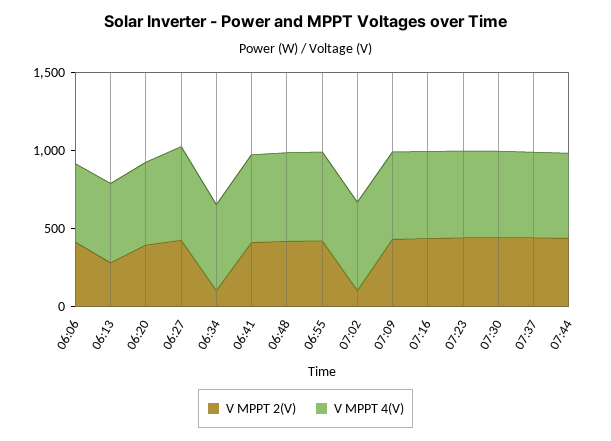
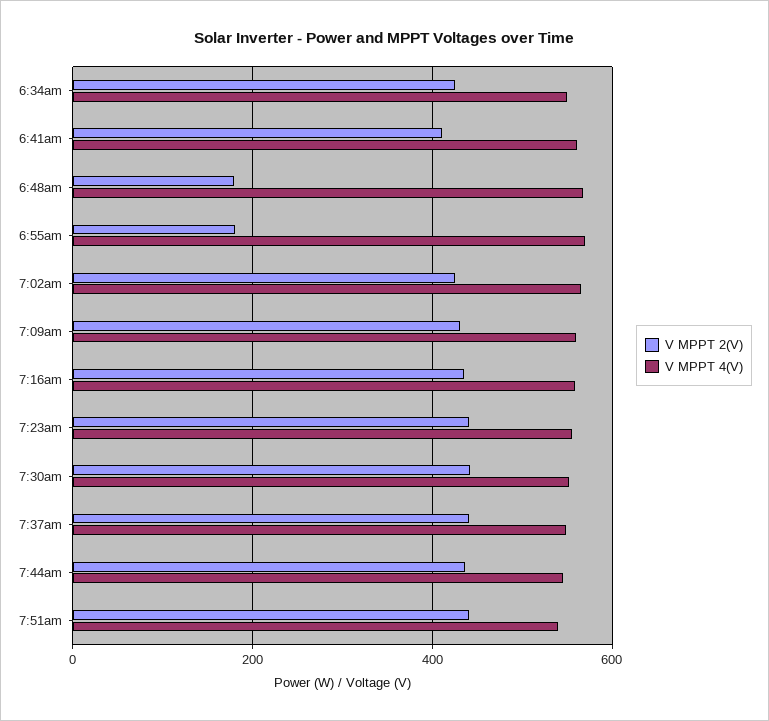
V MPPT 2(V), 06:06: 400 -> none
V MPPT 4(V), 06:06: 500 -> none
V MPPT 2(V), 06:13: 300 -> none
V MPPT 4(V), 06:13: 500 -> none
V MPPT 2(V), 06:20: 400 -> none
V MPPT 4(V), 06:20: 500 -> none
V MPPT 2(V), 06:27: 400 -> none
V MPPT 4(V), 06:27: 600 -> none
V MPPT 2(V), 06:34: 100 -> 420
V MPPT 2(V), 06:48: 400 -> 180
V MPPT 2(V), 06:55: 400 -> 180
V MPPT 2(V), 07:02: 100 -> 420
V MPPT 2(V), 7:51am: none -> 440
V MPPT 4(V), 7:51am: none -> 540

